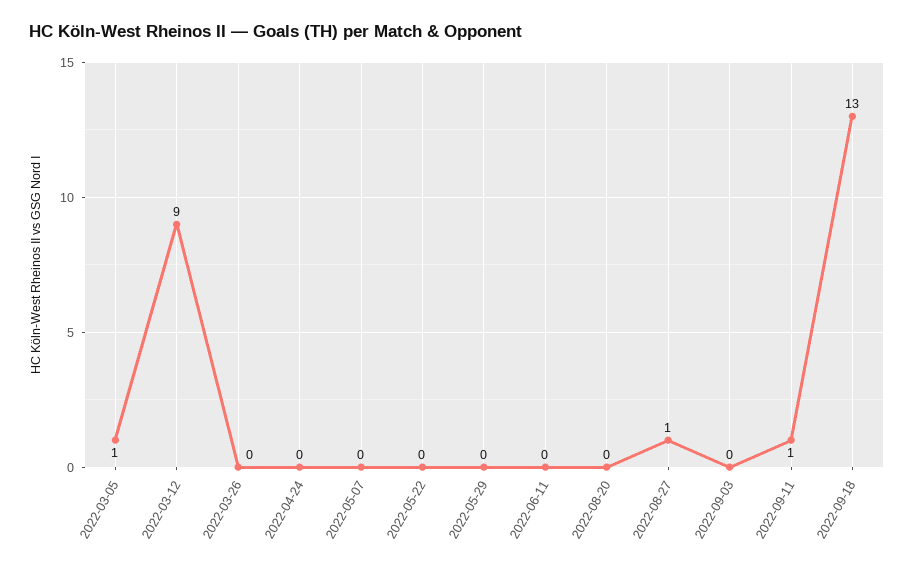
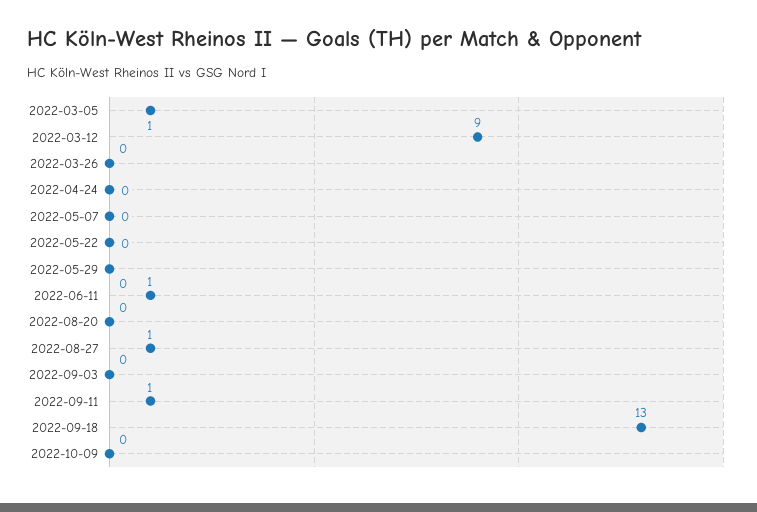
2022-06-11: 0 -> 1
2022-10-09: none -> 0

